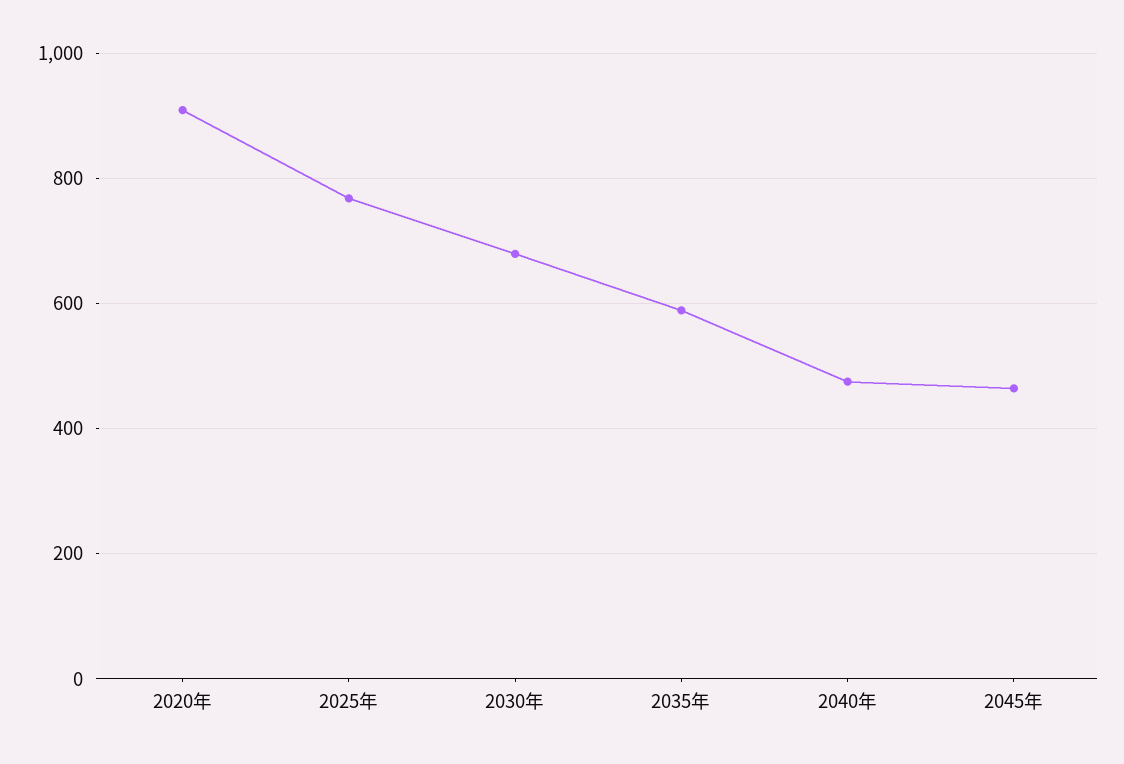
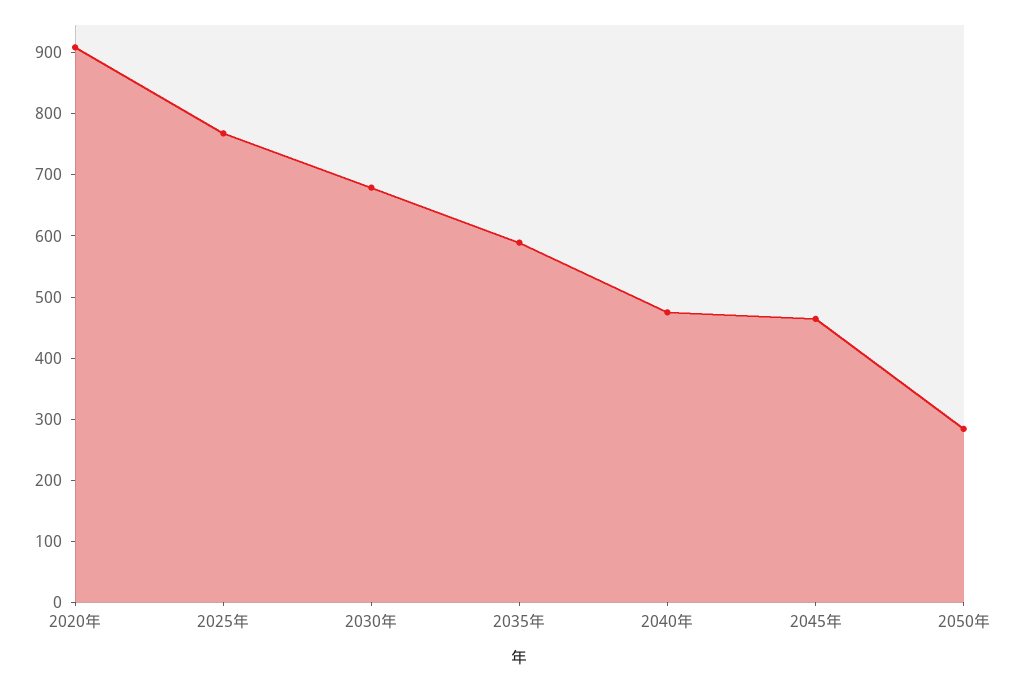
2050年: none -> 280

